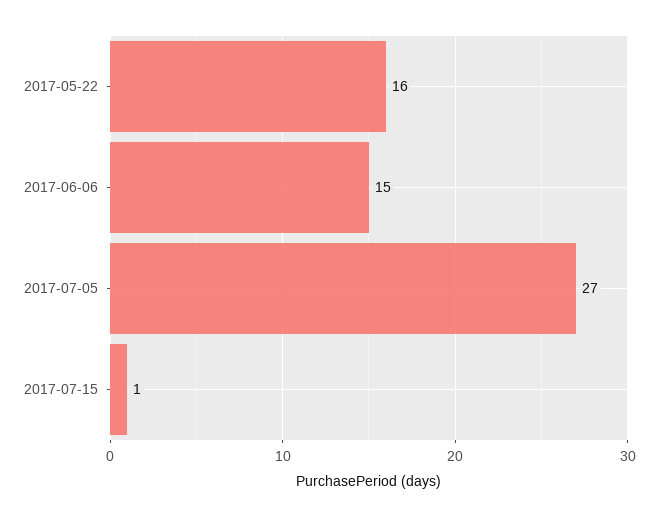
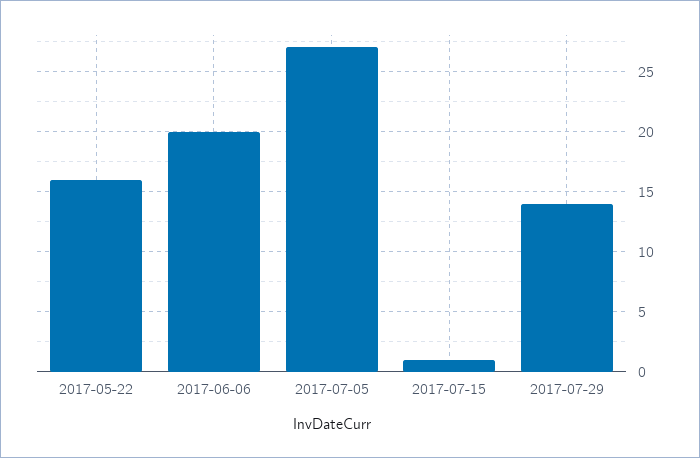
2017-06-06: 15 -> 20
2017-07-29: none -> 14

